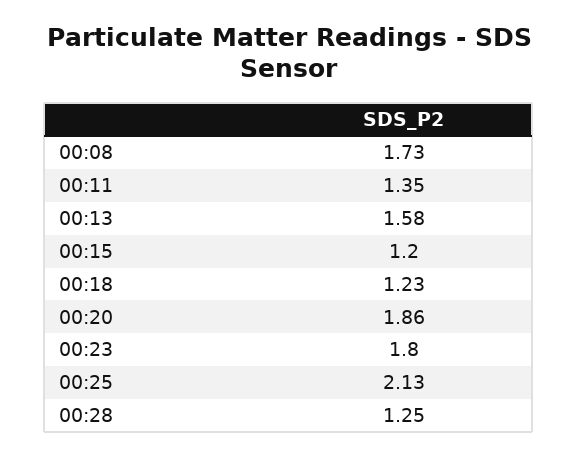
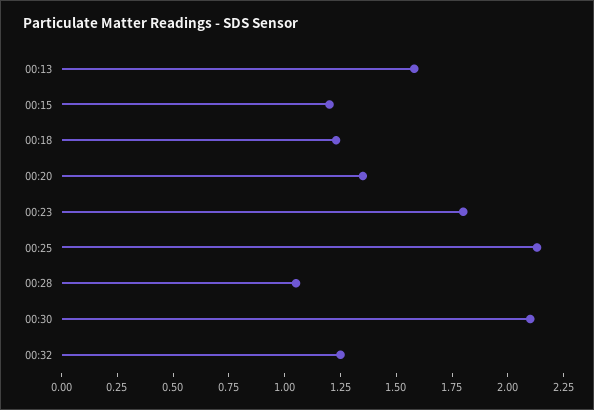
00:08: 1.73 -> none
00:11: 1.35 -> none
00:20: 1.86 -> 1.35
00:28: 1.25 -> 1.05
00:30: none -> 2.1
00:32: none -> 1.25

